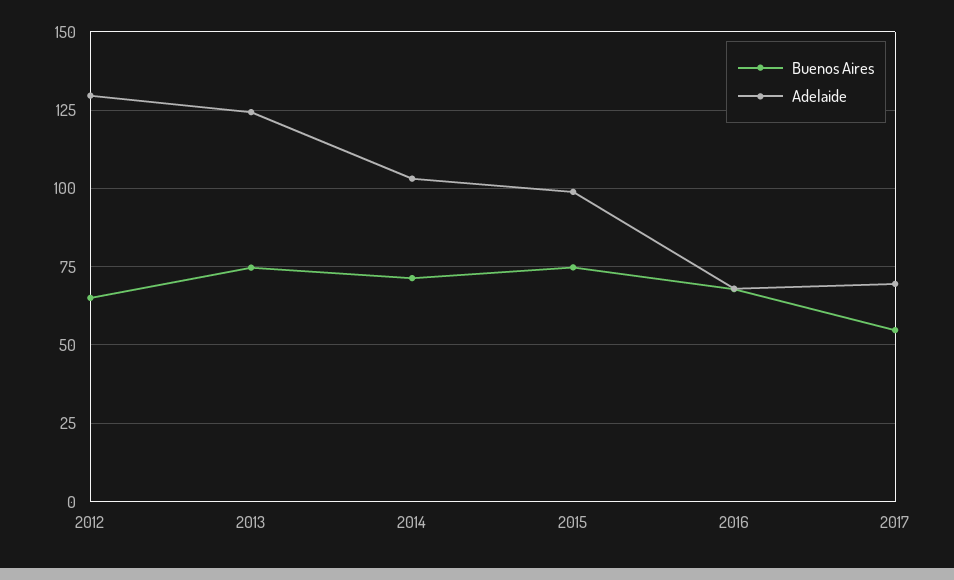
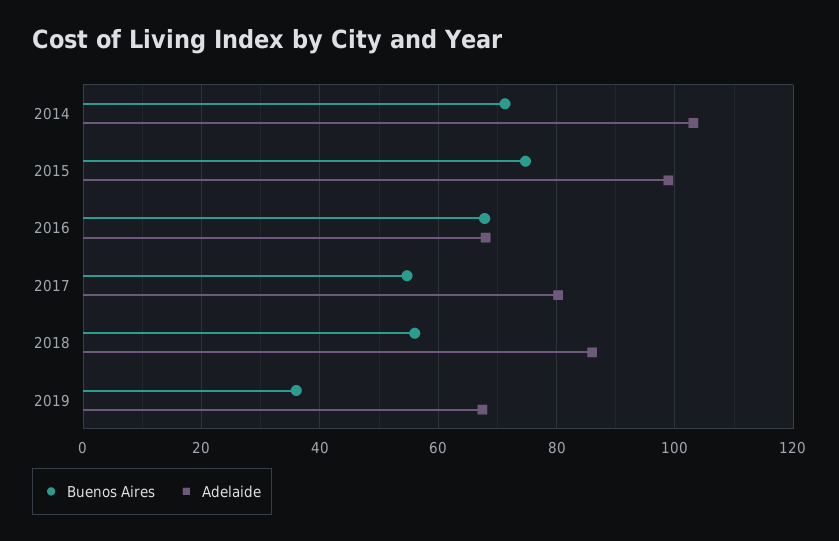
Buenos Aires, 2012: 65 -> none
Adelaide, 2012: 130 -> none
Buenos Aires, 2013: 75 -> none
Adelaide, 2013: 125 -> none
Adelaide, 2017: 70 -> 80
Buenos Aires, 2018: none -> 56
Adelaide, 2018: none -> 86
Buenos Aires, 2019: none -> 36
Adelaide, 2019: none -> 68

